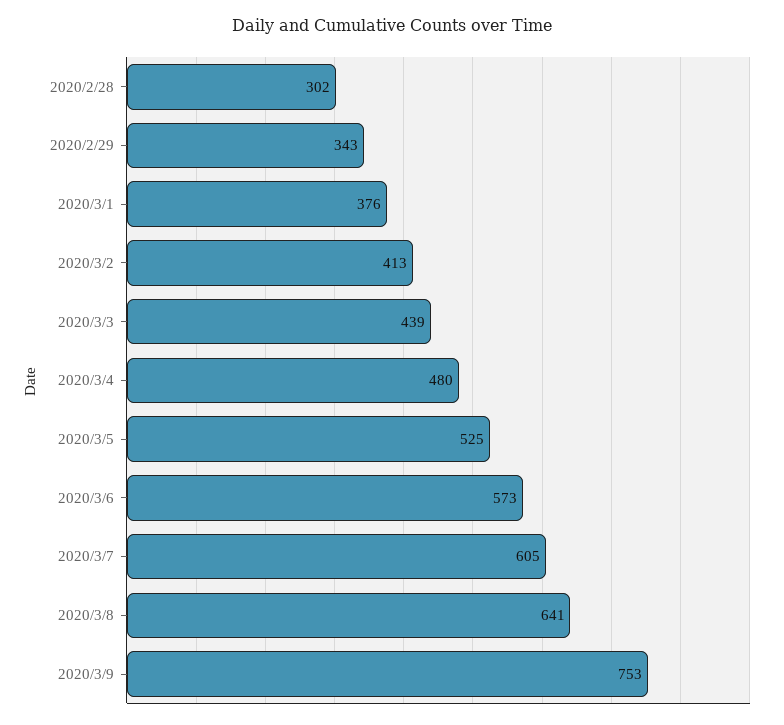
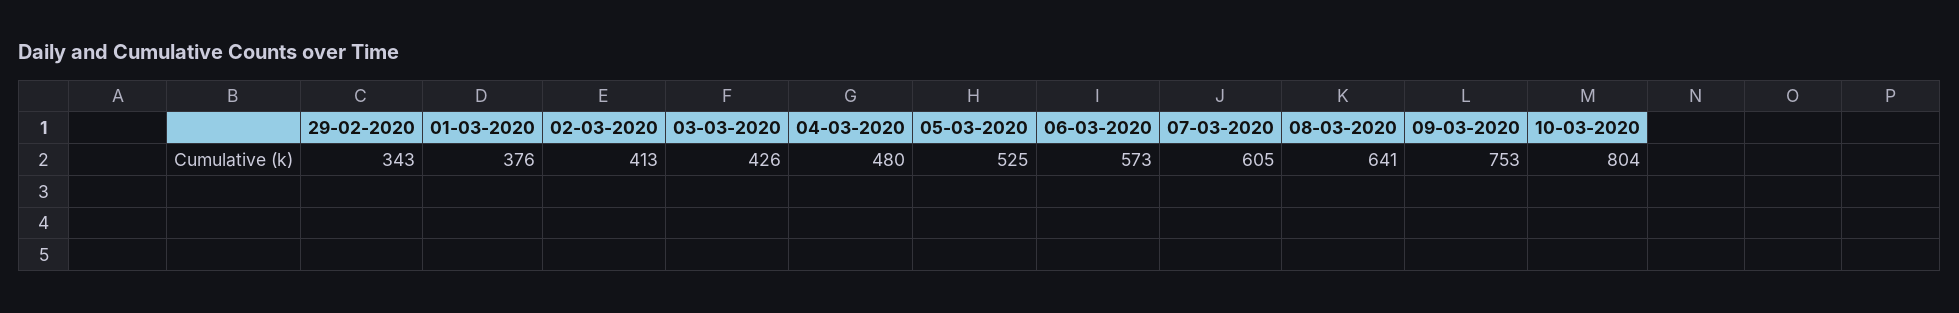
2020/2/28: 302 -> none
2020/3/3: 439 -> 426
10-03-2020: none -> 804

